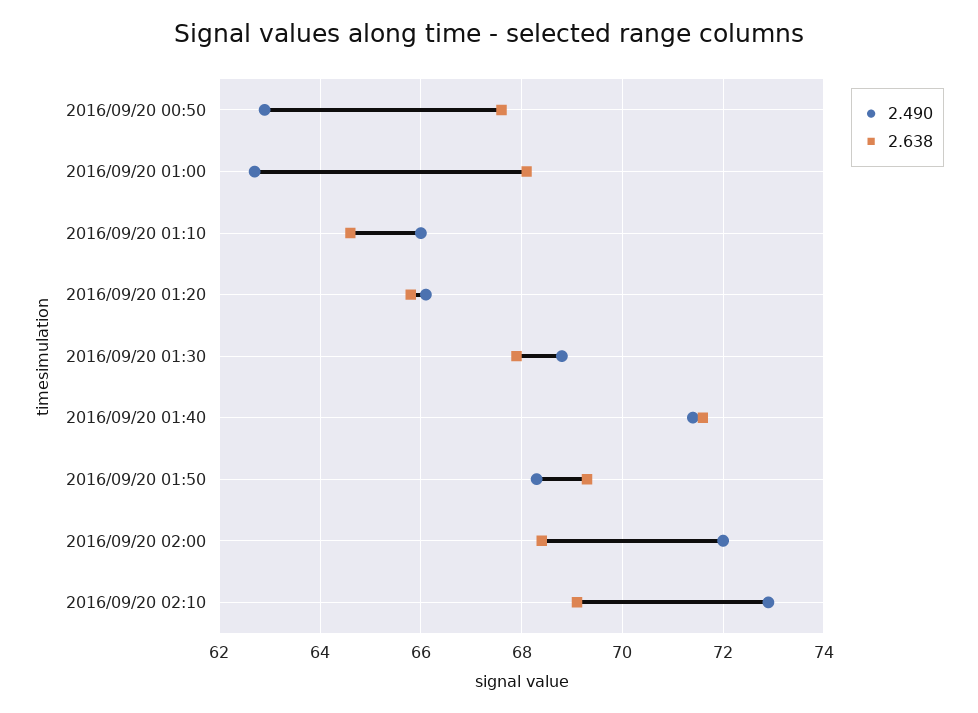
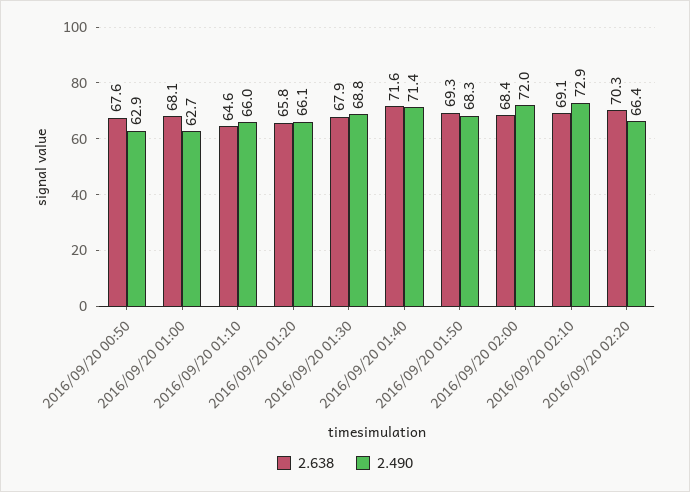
2.638, 2016/09/20 02:20: none -> 70.3
2.490, 2016/09/20 02:20: none -> 66.4

